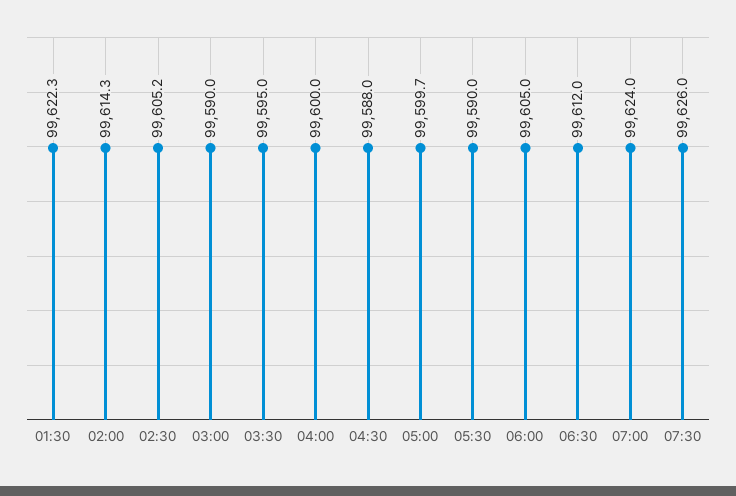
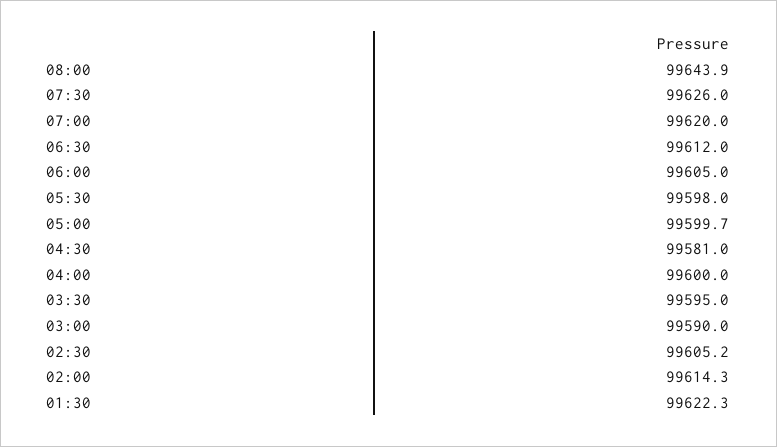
04:30: 99588 -> 99581
05:30: 99590 -> 99598
07:00: 99624 -> 99620
08:00: none -> 99643.9

